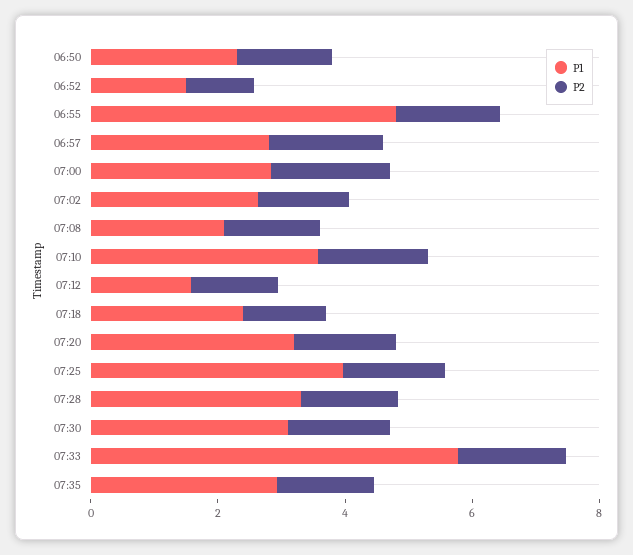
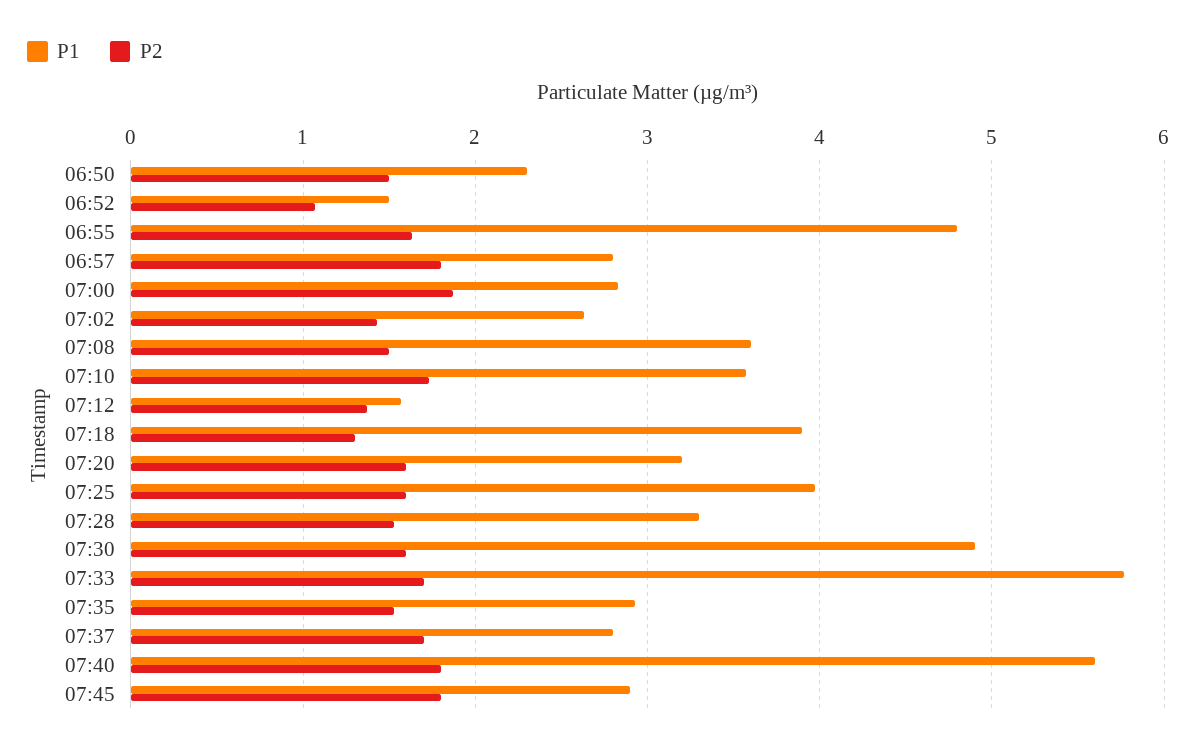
P1, 07:08: 2 -> 3.6
P1, 07:18: 2.5 -> 3.9
P1, 07:30: 3 -> 4.9
P1, 07:37: none -> 2.8
P2, 07:37: none -> 1.7
P1, 07:40: none -> 5.6
P2, 07:40: none -> 1.8
P1, 07:45: none -> 2.9
P2, 07:45: none -> 1.8

